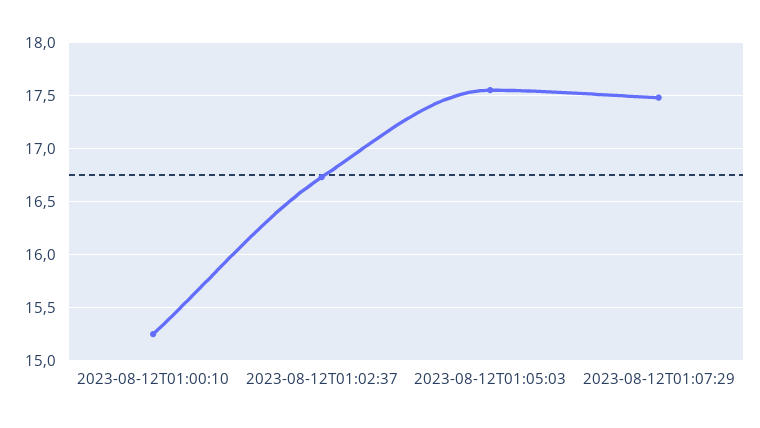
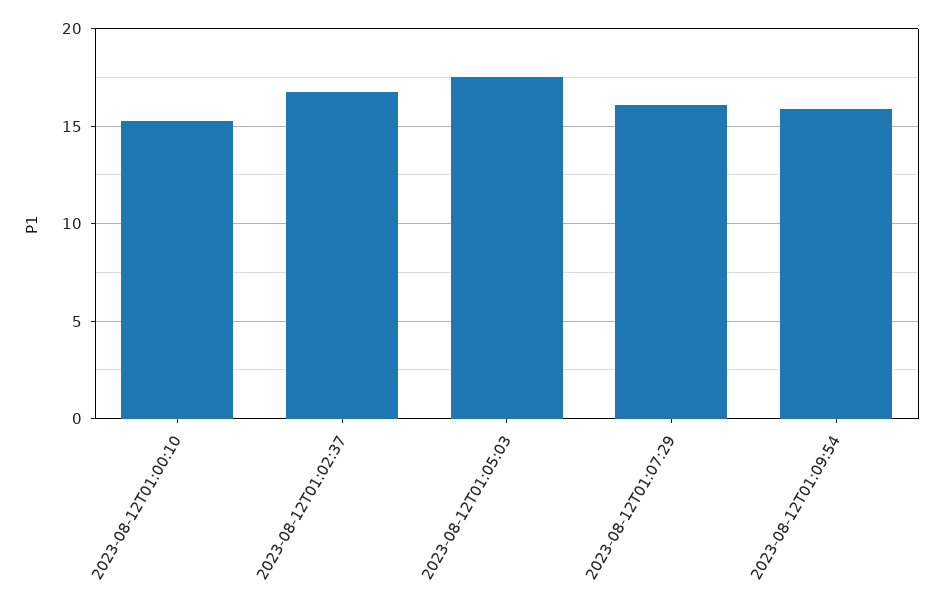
2023-08-12T01:07:29: 17.5 -> 16
2023-08-12T01:09:54: none -> 16

